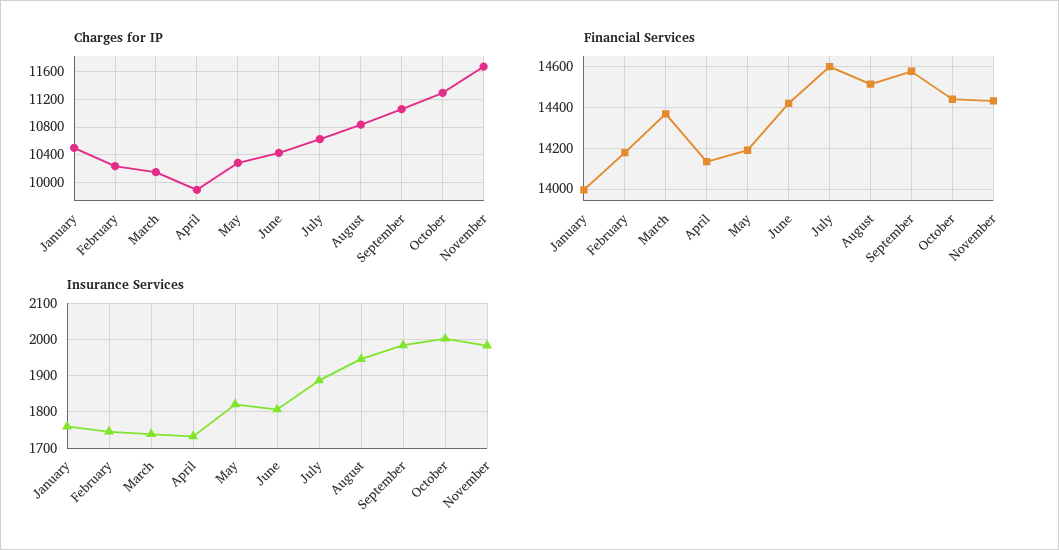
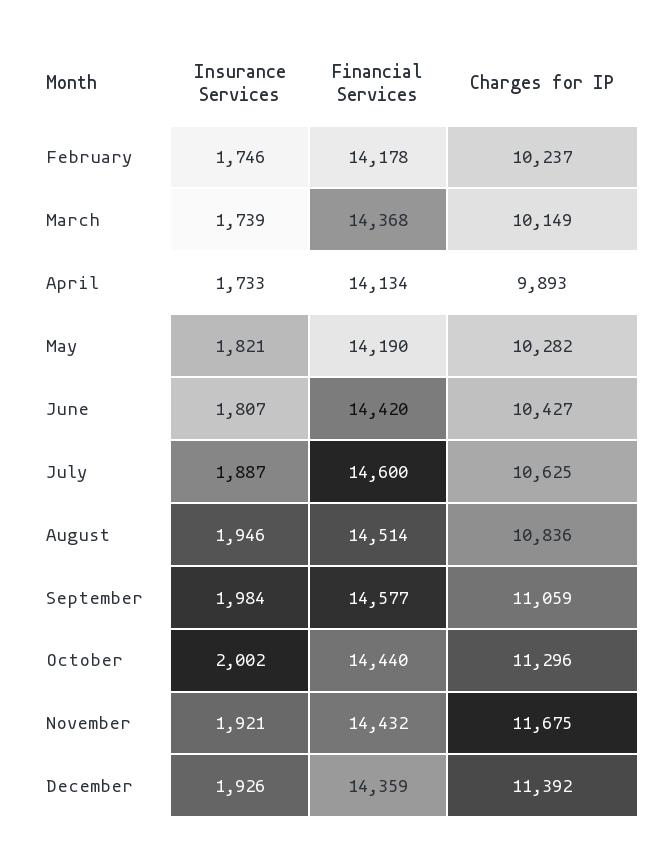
Charges for IP, January: 10500 -> none
Financial Services, January: 14000 -> none
Insurance Services, January: 1760 -> none
Insurance Services, November: 1980 -> 1921
Insurance Services, December: none -> 1926
Financial Services, December: none -> 14359
Charges for IP, December: none -> 11392

